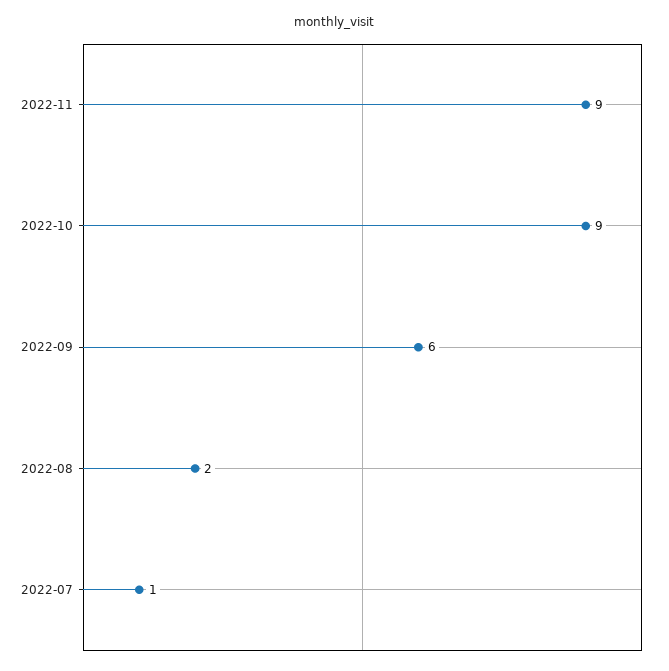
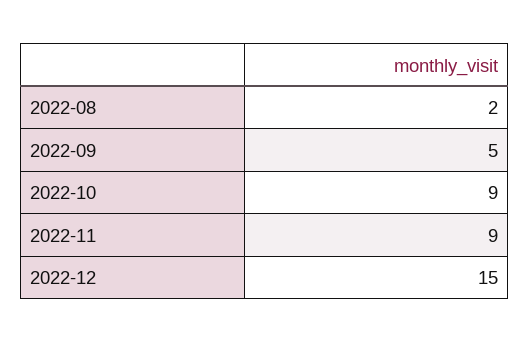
2022-09: 6 -> 5
2022-07: 1 -> none
2022-12: none -> 15

